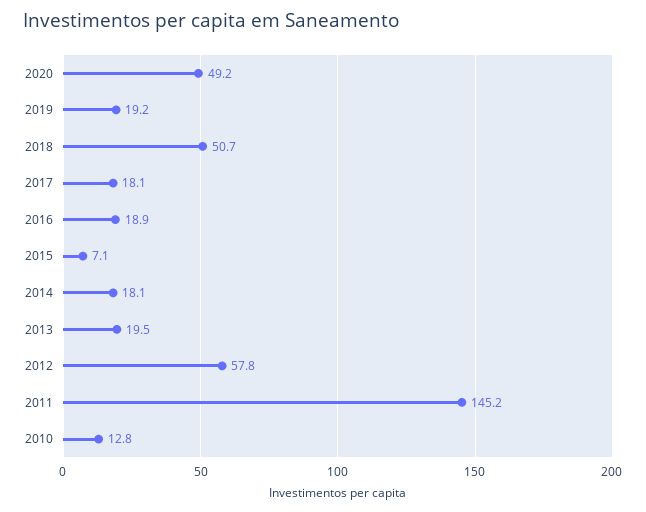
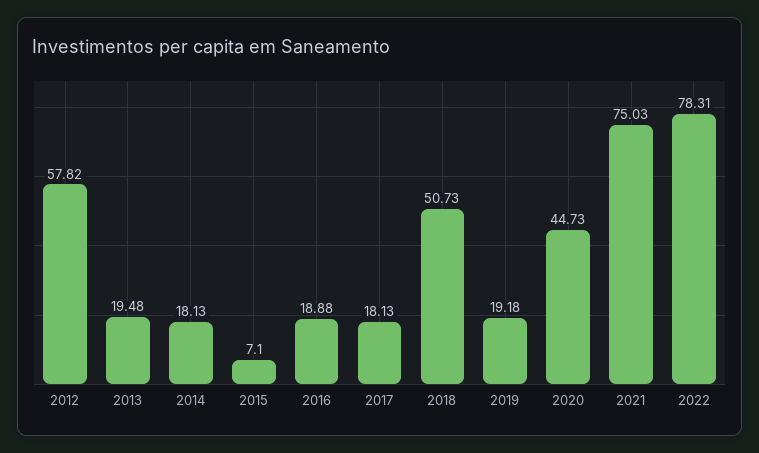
2020: 49.2 -> 44.73
2011: 145.2 -> none
2010: 12.8 -> none
2021: none -> 75.03
2022: none -> 78.31

